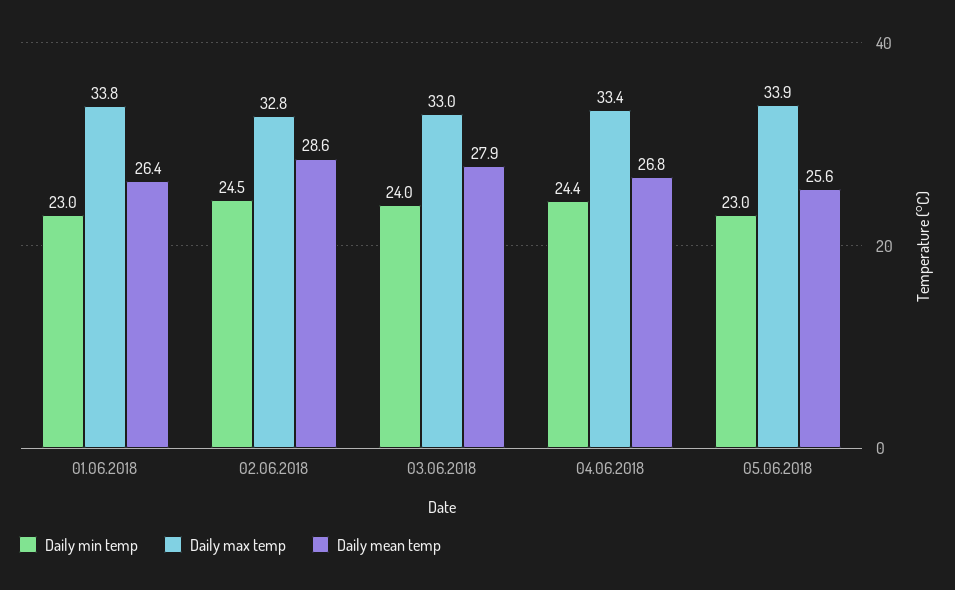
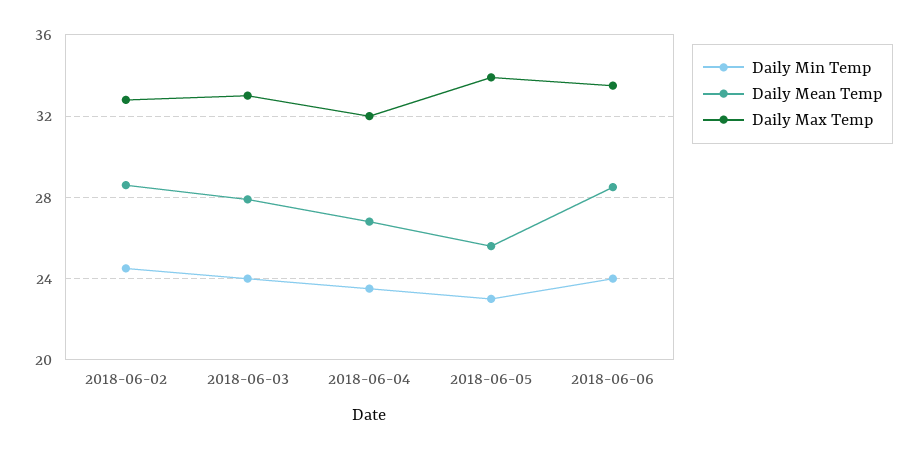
Daily min temp, 01.06.2018: 23 -> none
Daily max temp, 01.06.2018: 33.8 -> none
Daily mean temp, 01.06.2018: 26.4 -> none
Daily min temp, 04.06.2018: 24.4 -> 23.5
Daily max temp, 04.06.2018: 33.4 -> 32
Daily min temp, 2018-06-06: none -> 24
Daily mean temp, 2018-06-06: none -> 28.5
Daily max temp, 2018-06-06: none -> 33.5

